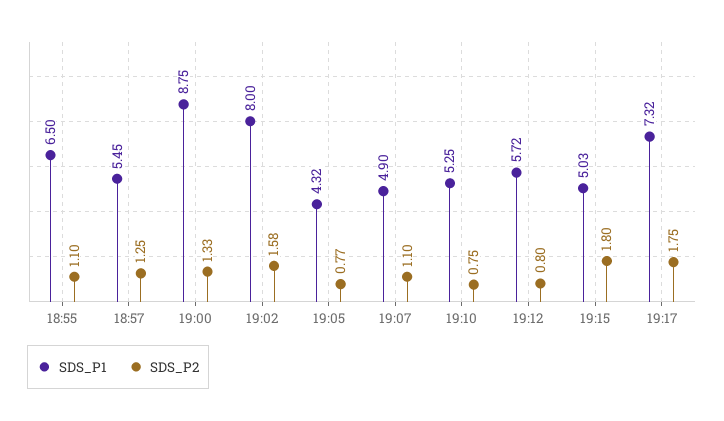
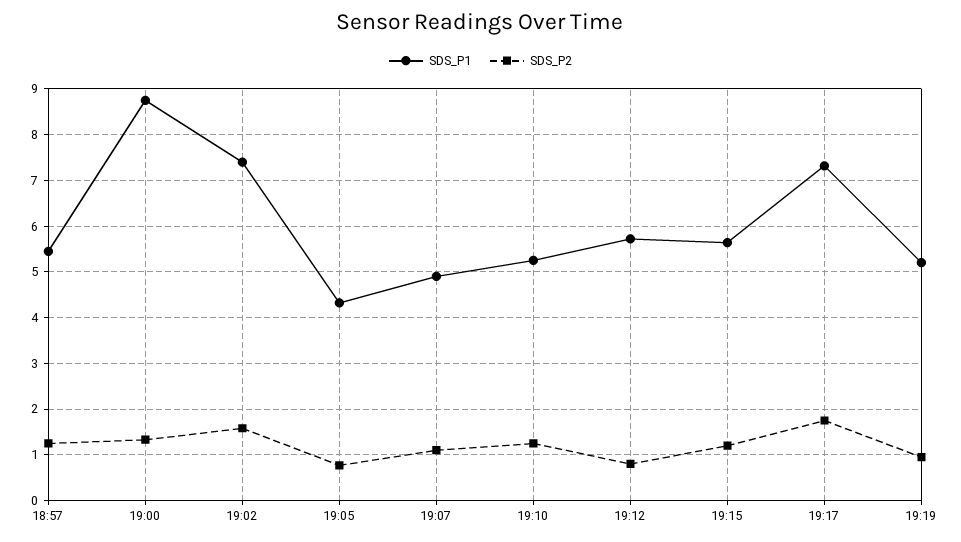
SDS_P1, 18:55: 6.5 -> none
SDS_P2, 18:55: 1.1 -> none
SDS_P1, 19:02: 8 -> 7.4
SDS_P2, 19:10: 0.75 -> 1.2
SDS_P1, 19:15: 5.03 -> 5.6
SDS_P2, 19:15: 1.8 -> 1.2
SDS_P1, 19:19: none -> 5.2
SDS_P2, 19:19: none -> 1

